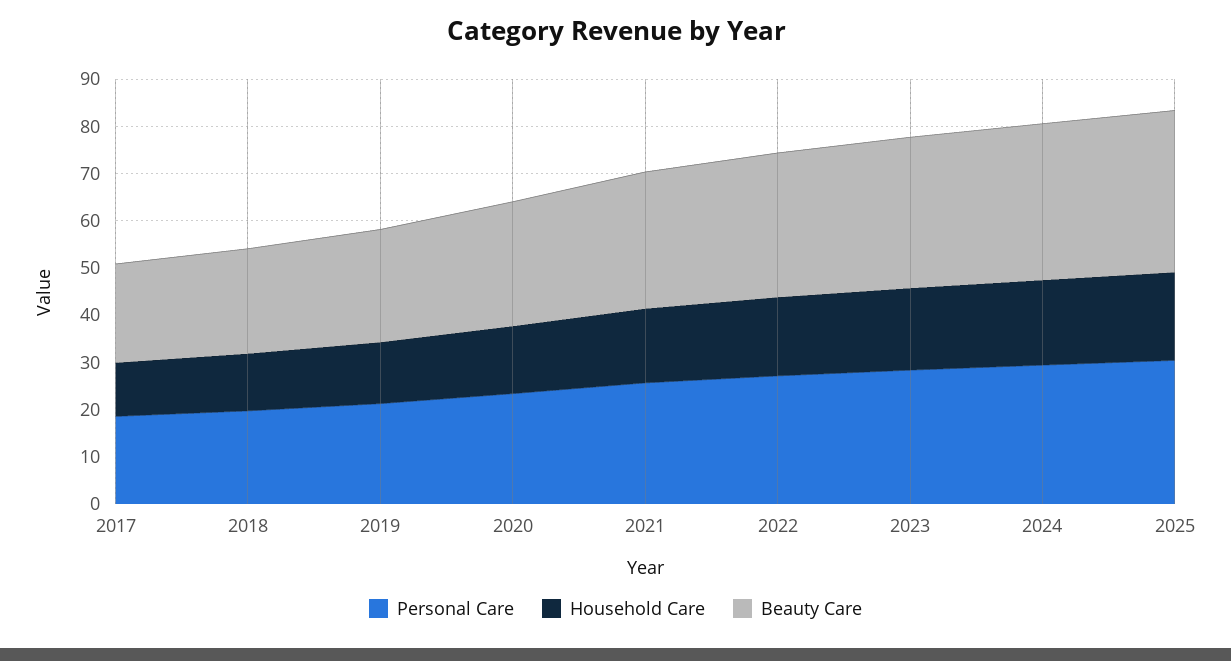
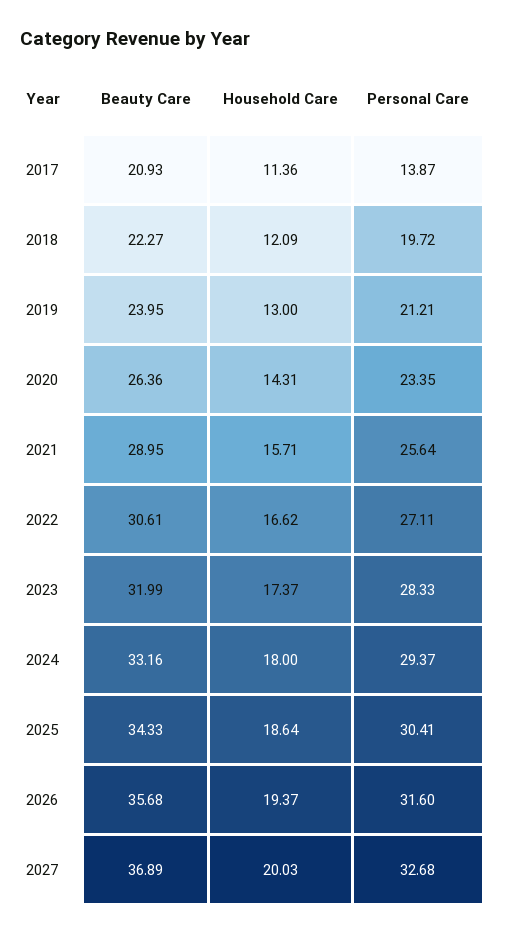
Personal Care, 2017: 18 -> 13.87
Beauty Care, 2026: none -> 35.68
Household Care, 2026: none -> 19.37
Personal Care, 2026: none -> 31.6
Beauty Care, 2027: none -> 36.89
Household Care, 2027: none -> 20.03
Personal Care, 2027: none -> 32.68

